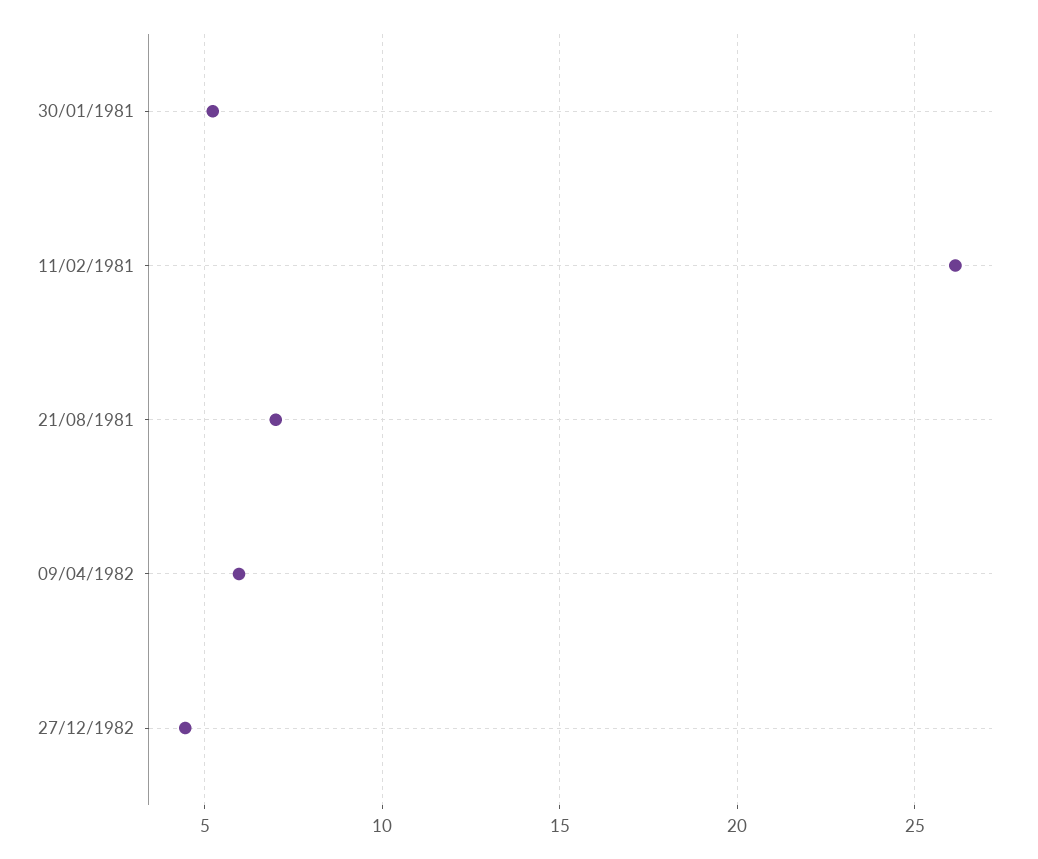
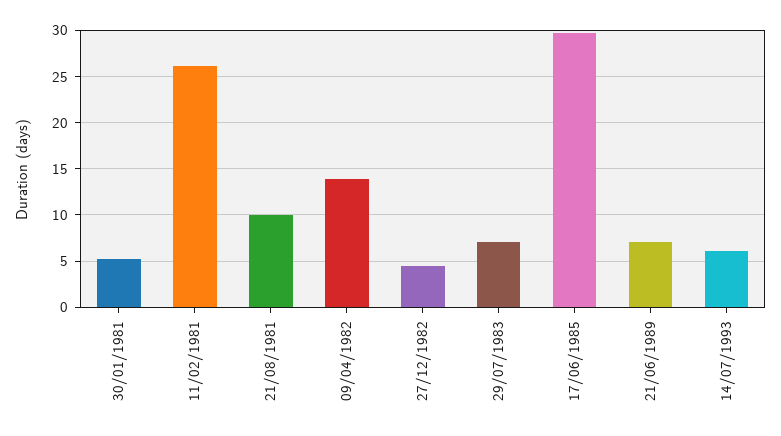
21/08/1981: 7 -> 10
09/04/1982: 6 -> 14
29/07/1983: none -> 7
17/06/1985: none -> 30
21/06/1989: none -> 7
14/07/1993: none -> 6

